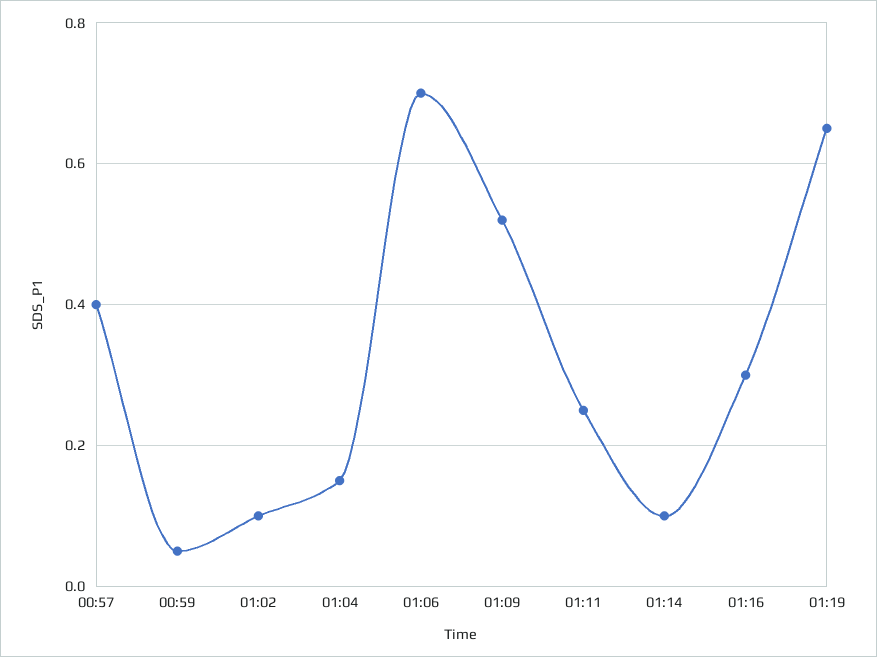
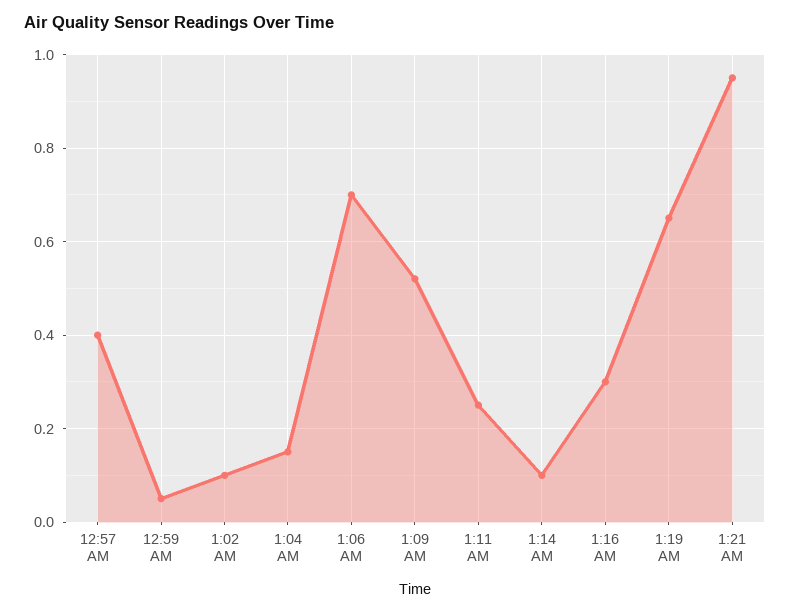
1:21 AM: none -> 0.95

